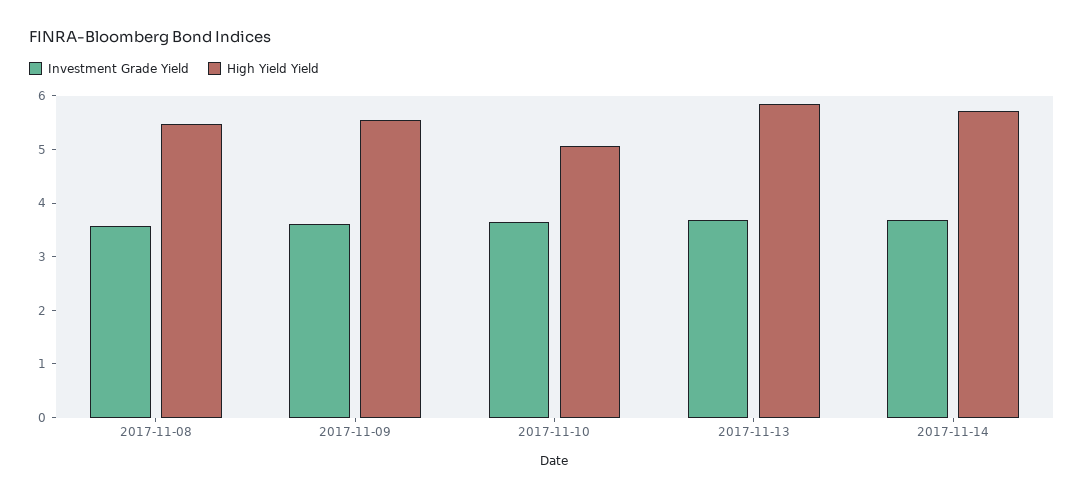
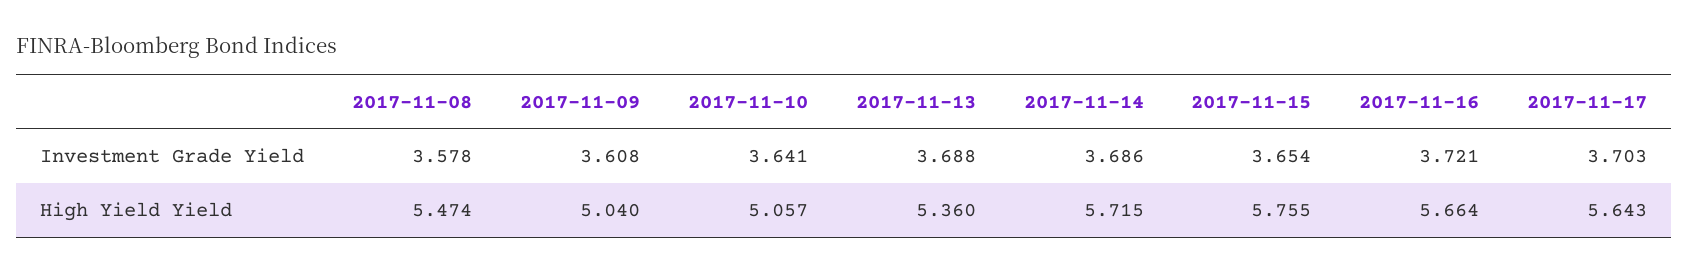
High Yield Yield, 2017-11-09: 5.6 -> 5.04
High Yield Yield, 2017-11-13: 5.8 -> 5.36
Investment Grade Yield, 2017-11-15: none -> 3.654
Investment Grade Yield, 2017-11-16: none -> 3.721
Investment Grade Yield, 2017-11-17: none -> 3.703
High Yield Yield, 2017-11-15: none -> 5.755
High Yield Yield, 2017-11-16: none -> 5.664
High Yield Yield, 2017-11-17: none -> 5.643

